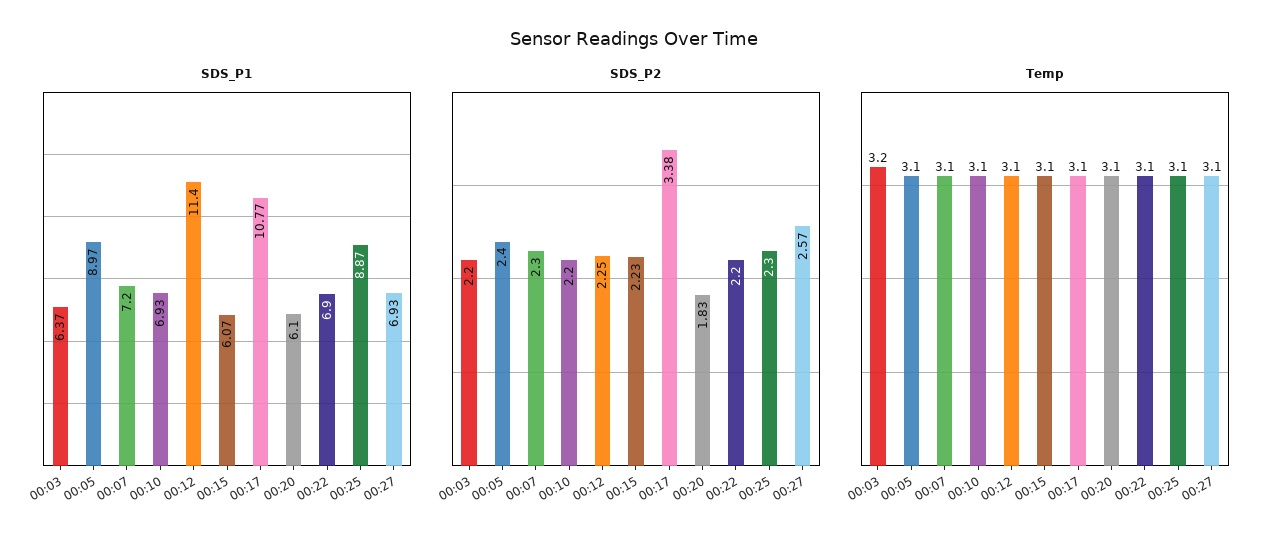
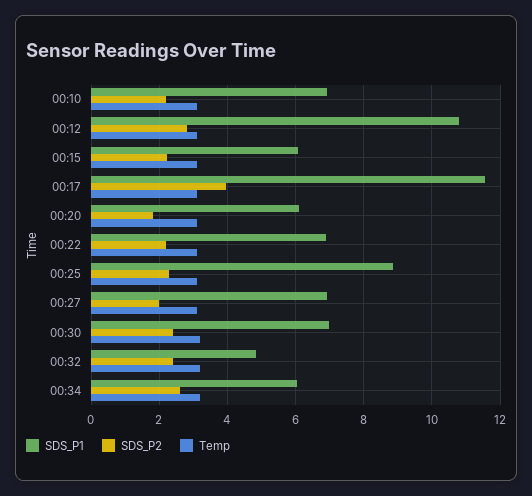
SDS_P1, 00:03: 6.37 -> none
SDS_P1, 00:05: 8.97 -> none
SDS_P1, 00:07: 7.2 -> none
SDS_P1, 00:12: 11.4 -> 10.8
SDS_P1, 00:17: 10.77 -> 11.6
SDS_P2, 00:03: 2.2 -> none
SDS_P2, 00:05: 2.4 -> none
SDS_P2, 00:07: 2.3 -> none
SDS_P2, 00:12: 2.25 -> 2.8
SDS_P2, 00:17: 3.38 -> 4
SDS_P2, 00:27: 2.57 -> 2
Temp, 00:03: 3.2 -> none
Temp, 00:05: 3.1 -> none
Temp, 00:07: 3.1 -> none
SDS_P1, 00:30: none -> 7
SDS_P2, 00:30: none -> 2.4
Temp, 00:30: none -> 3.2
SDS_P1, 00:32: none -> 4.8
SDS_P2, 00:32: none -> 2.4
Temp, 00:32: none -> 3.2
SDS_P1, 00:34: none -> 6
SDS_P2, 00:34: none -> 2.6
Temp, 00:34: none -> 3.2

